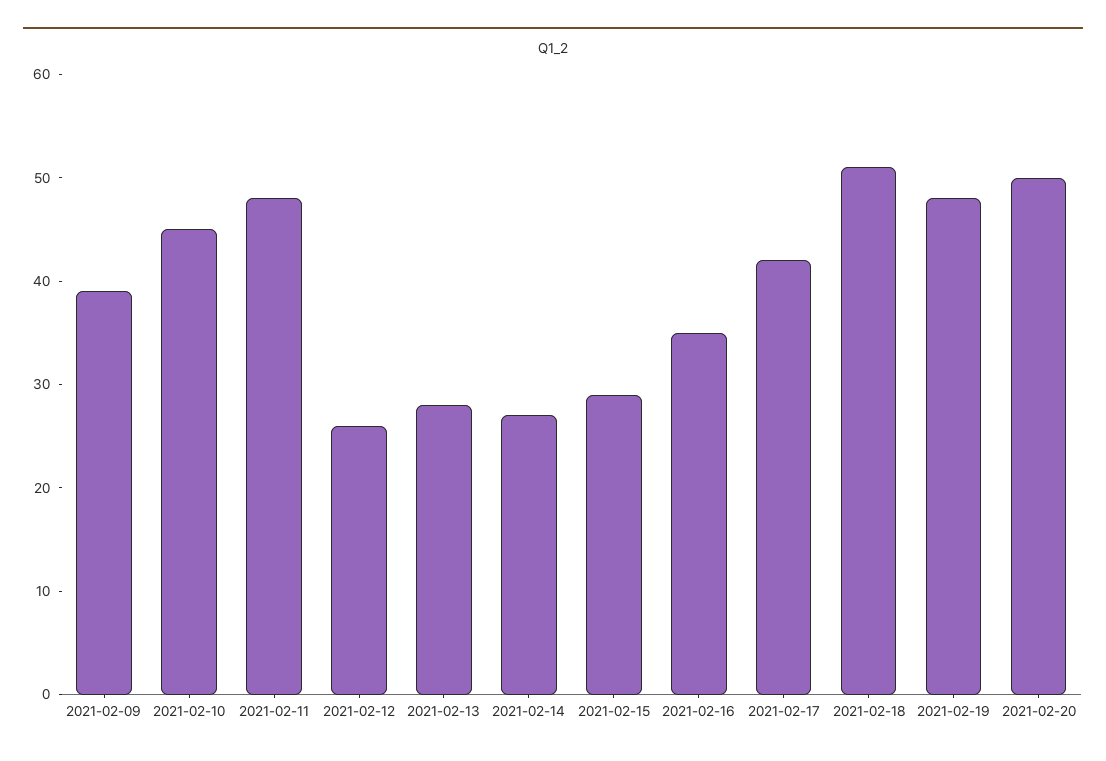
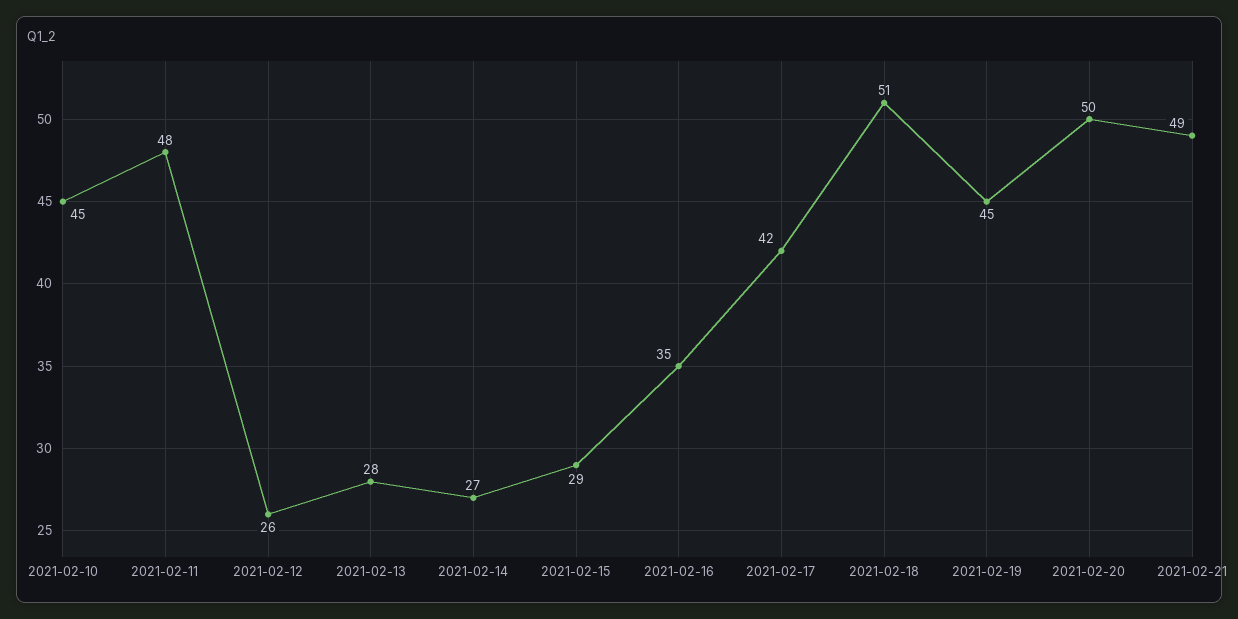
2021-02-09: 39 -> none
2021-02-19: 48 -> 45
2021-02-21: none -> 49

